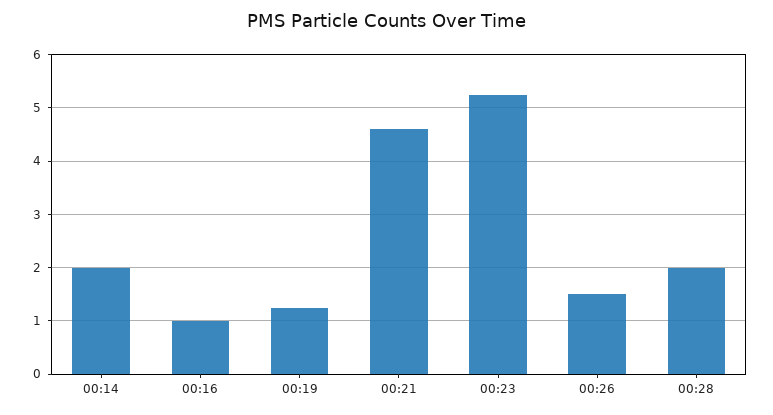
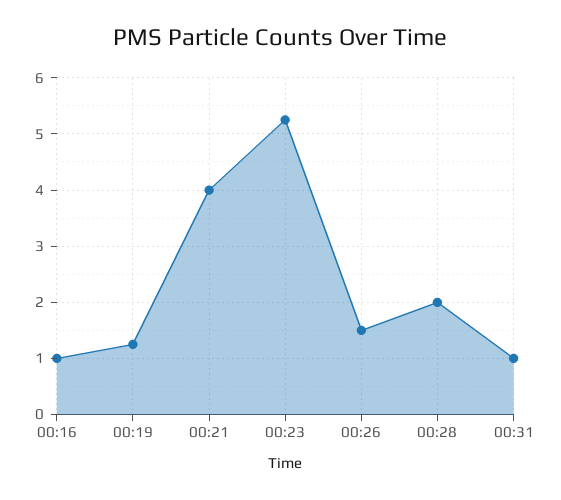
00:14: 2 -> none
00:21: 4.6 -> 4
00:31: none -> 1

